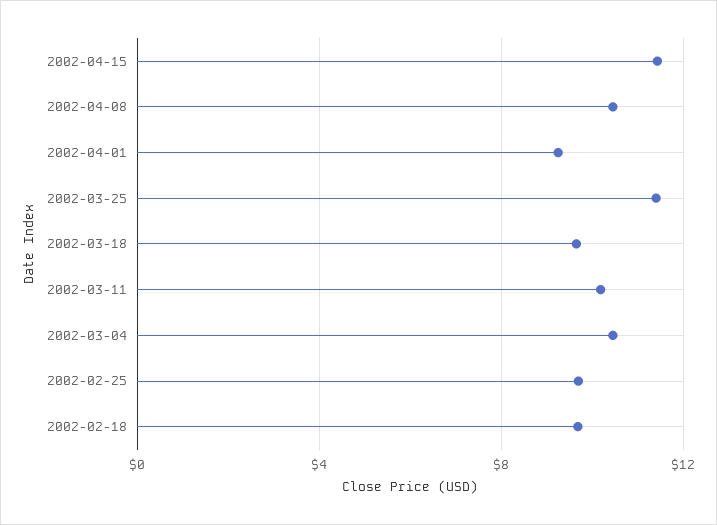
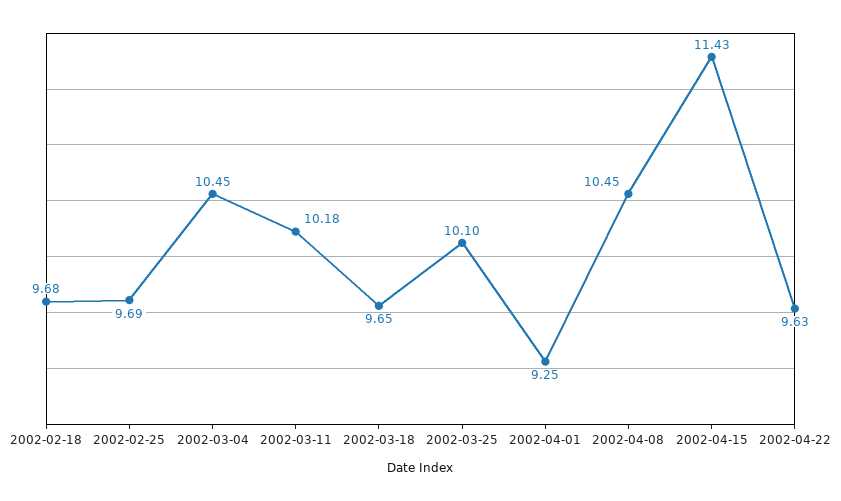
2002-03-25: 11.5 -> 10.1
2002-04-22: none -> 9.63

